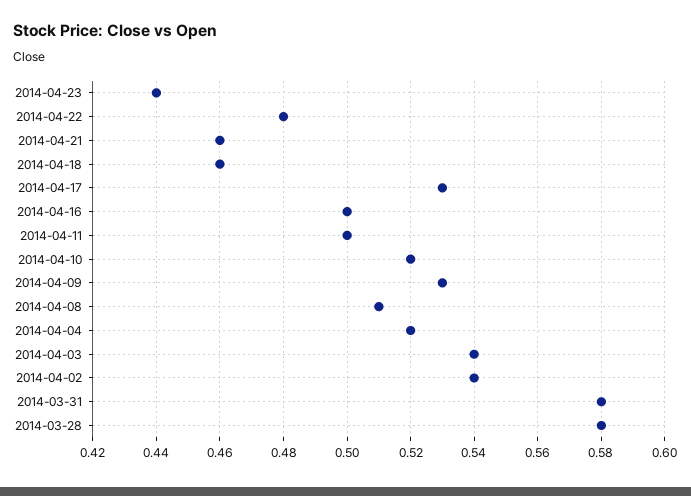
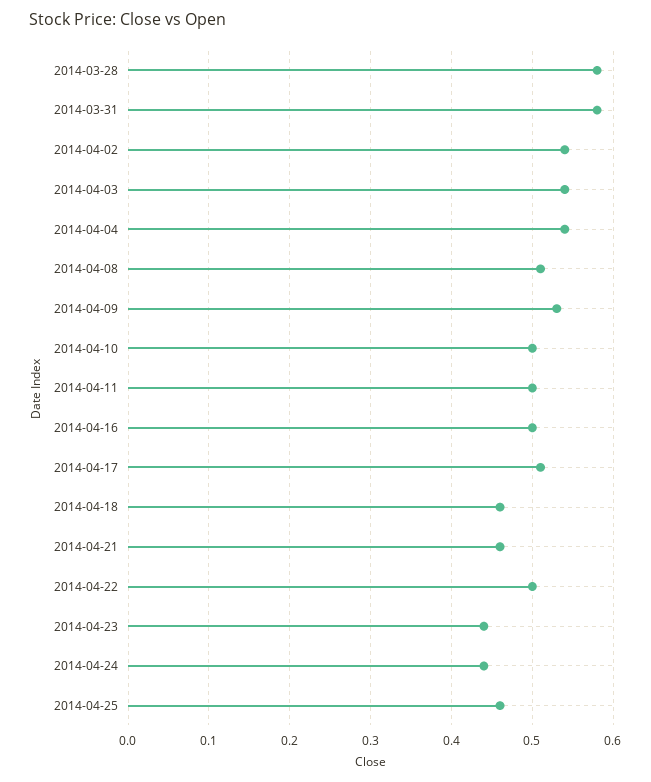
2014-04-22: 0.48 -> 0.5
2014-04-17: 0.53 -> 0.51
2014-04-10: 0.52 -> 0.5
2014-04-04: 0.52 -> 0.54
2014-04-24: none -> 0.44
2014-04-25: none -> 0.46

